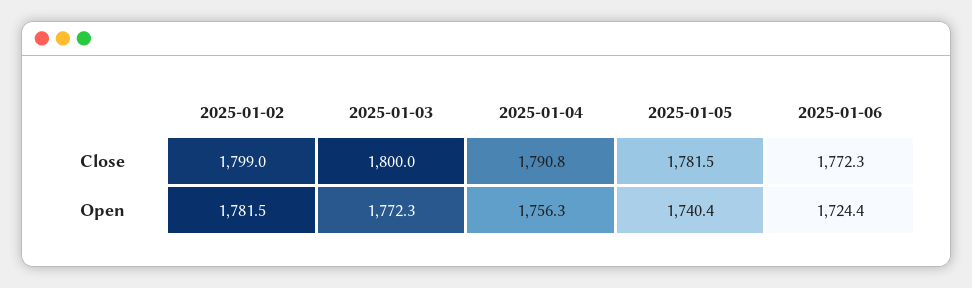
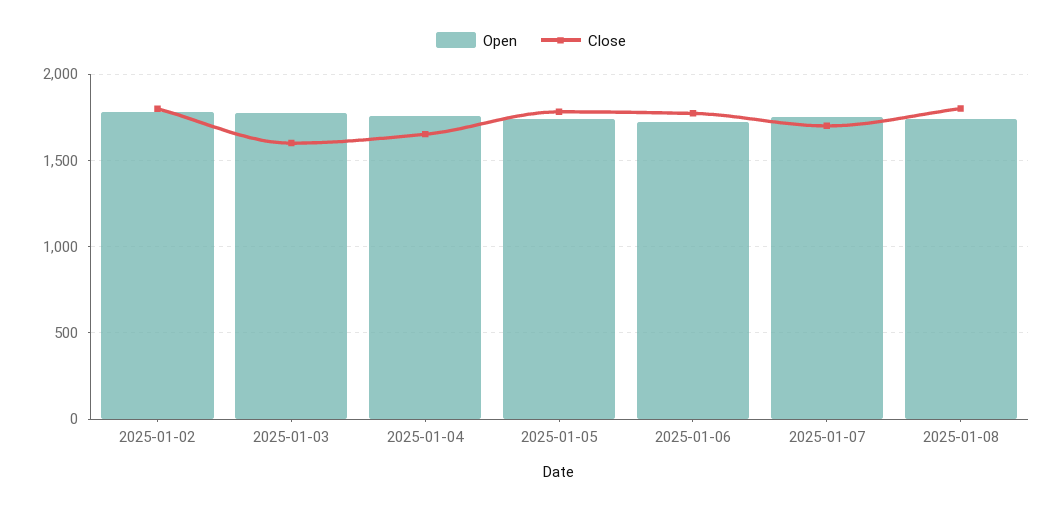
Close, 2025-01-03: 1800 -> 1600
Close, 2025-01-04: 1790.8 -> 1650
Open, 2025-01-07: none -> 1750
Close, 2025-01-07: none -> 1700
Open, 2025-01-08: none -> 1750
Close, 2025-01-08: none -> 1800

